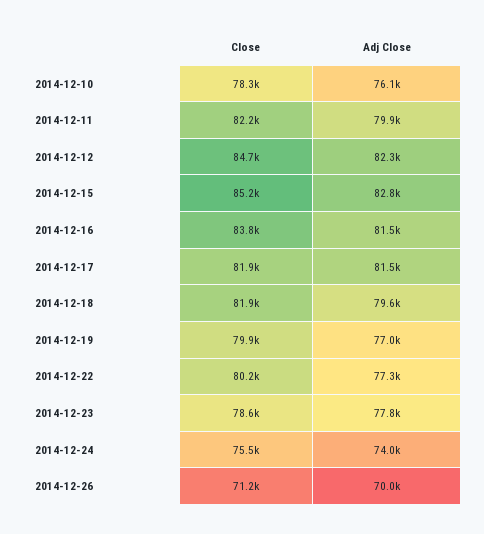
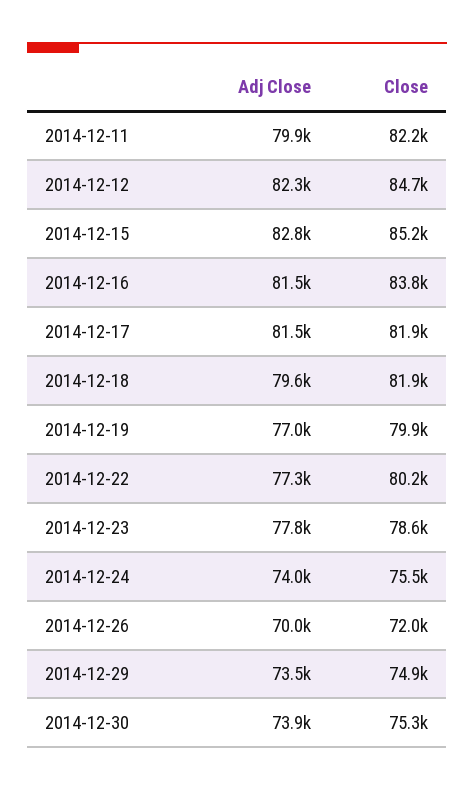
Close, 2014-12-10: 78300 -> none
Adj Close, 2014-12-10: 76100 -> none
Close, 2014-12-26: 71200 -> 72000
Adj Close, 2014-12-29: none -> 73500
Close, 2014-12-29: none -> 74900
Adj Close, 2014-12-30: none -> 73900
Close, 2014-12-30: none -> 75300

